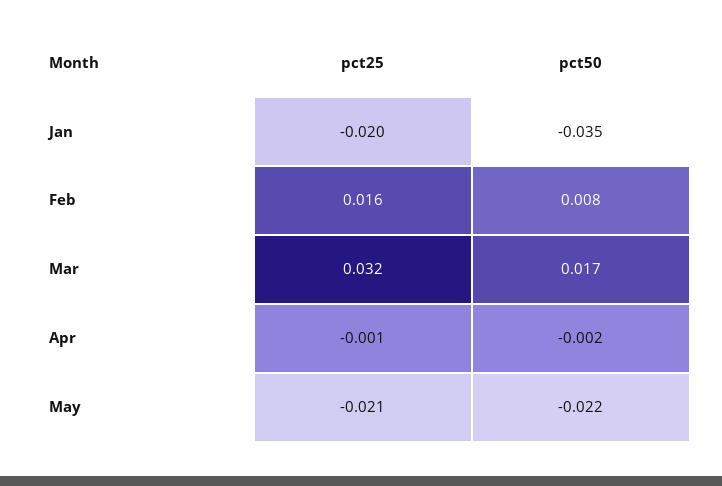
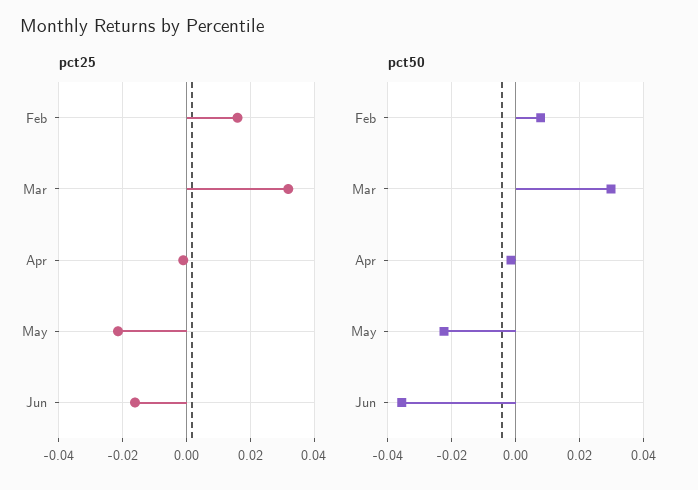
pct25, Jan: -0.02 -> none
pct50, Jan: -0.035 -> none
pct50, Mar: 0.017 -> 0.03
pct25, Jun: none -> -0.016
pct50, Jun: none -> -0.036

